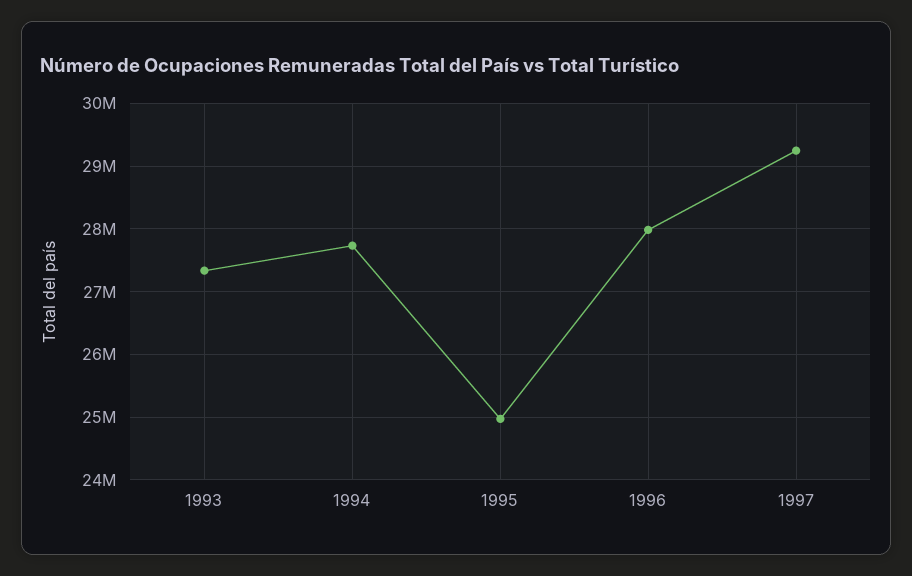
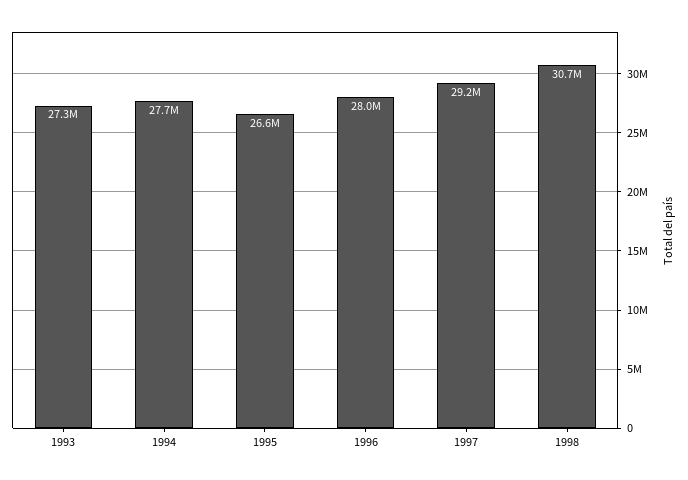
1995: 25000000 -> 26600000
1998: none -> 30700000

